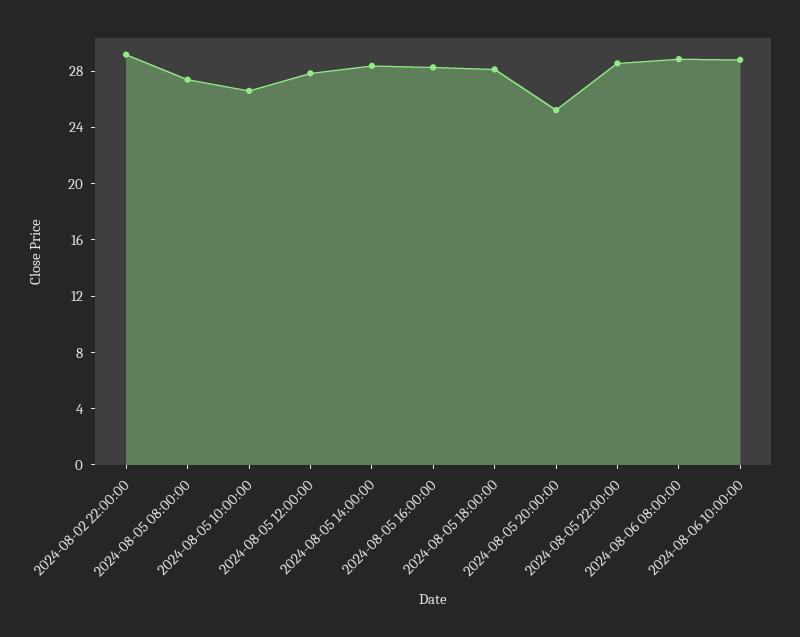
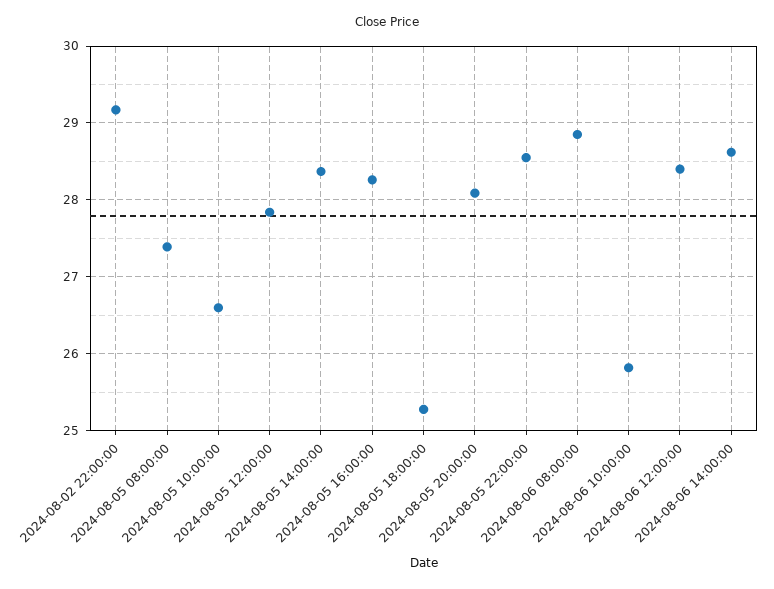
2024-08-05 18:00:00: 28 -> 25.3
2024-08-05 20:00:00: 25 -> 28.1
2024-08-06 10:00:00: 29 -> 25.8
2024-08-06 12:00:00: none -> 28.4
2024-08-06 14:00:00: none -> 28.6

